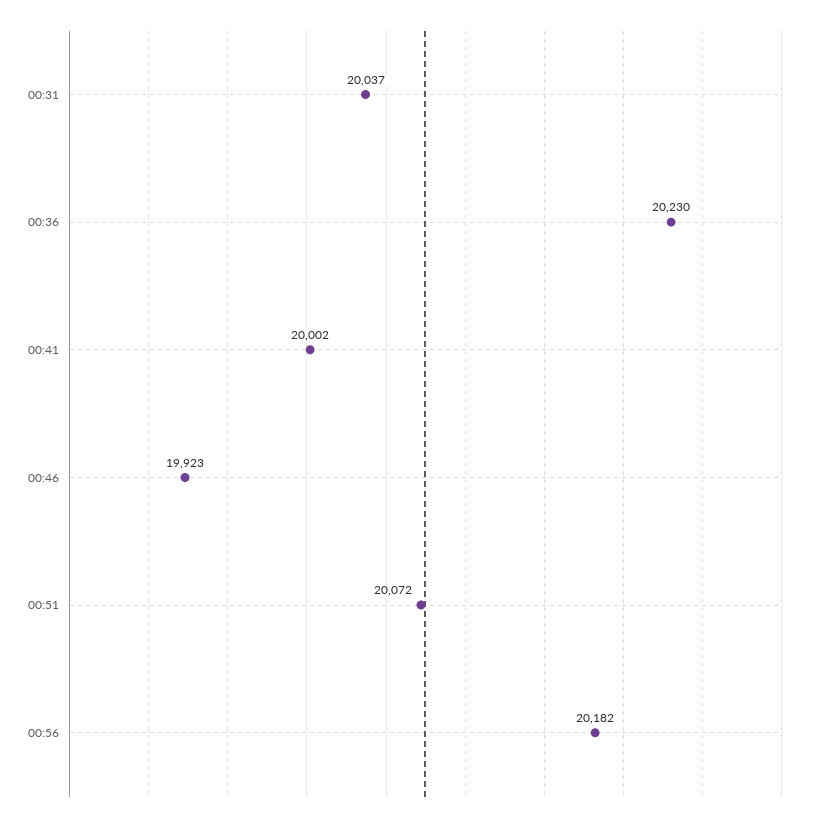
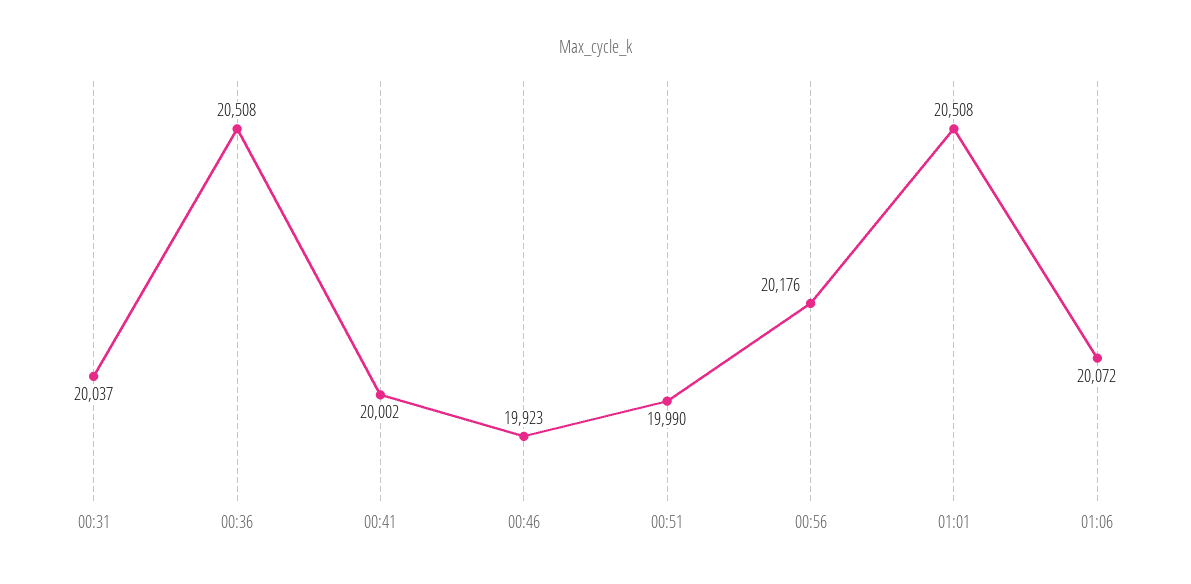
00:36: 20230 -> 20508
00:51: 20072 -> 19990
00:56: 20182 -> 20176
01:01: none -> 20508
01:06: none -> 20072

